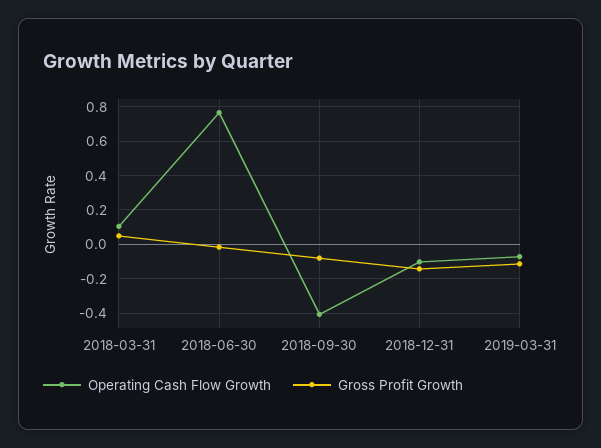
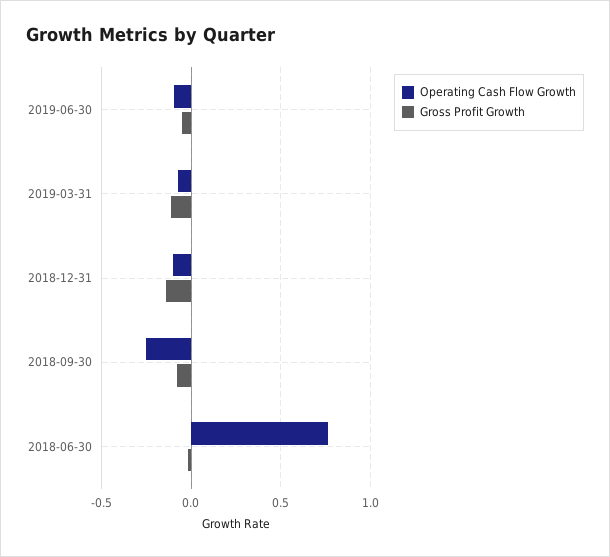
Operating Cash Flow Growth, 2018-03-31: 0.1 -> none
Gross Profit Growth, 2018-03-31: 0.05 -> none
Operating Cash Flow Growth, 2018-09-30: -0.4 -> -0.25
Operating Cash Flow Growth, 2019-06-30: none -> -0.1
Gross Profit Growth, 2019-06-30: none -> -0.05

